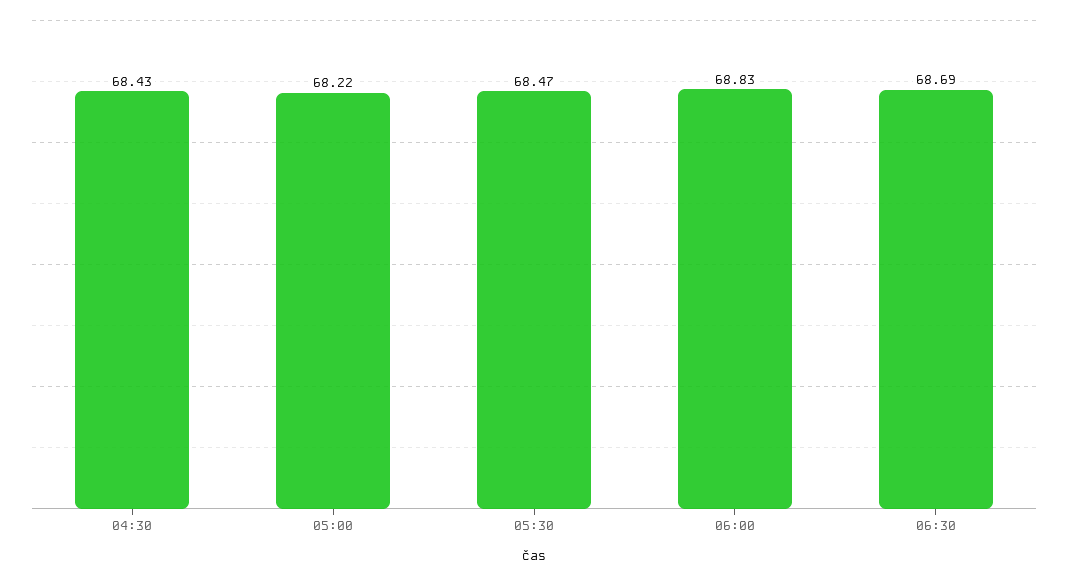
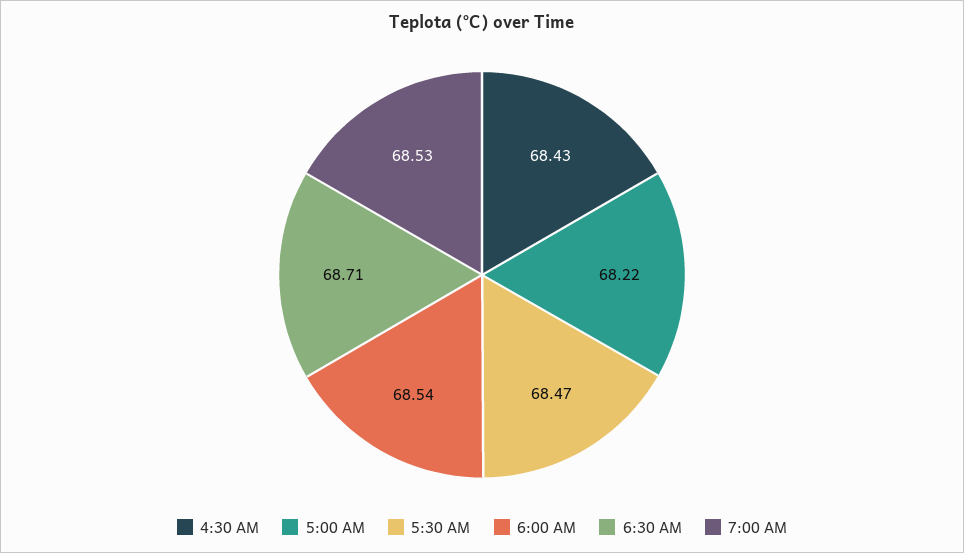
06:00: 68.83 -> 68.54
06:30: 68.69 -> 68.71
7:00 AM: none -> 68.53

